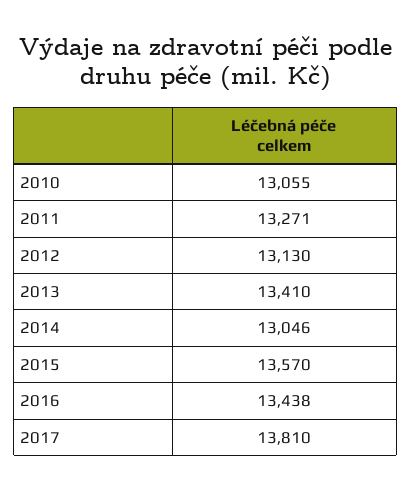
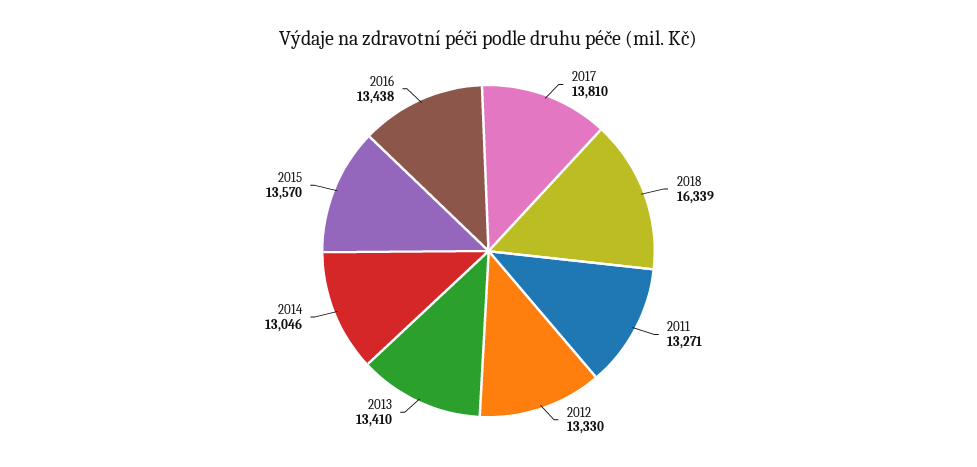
2010: 13055 -> none
2012: 13130 -> 13330
2018: none -> 16339

